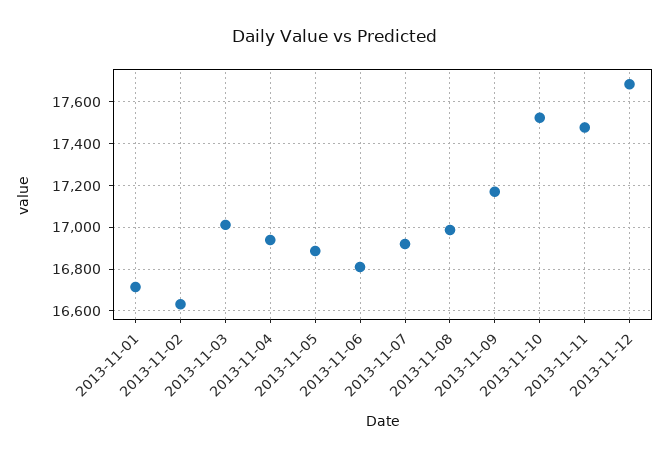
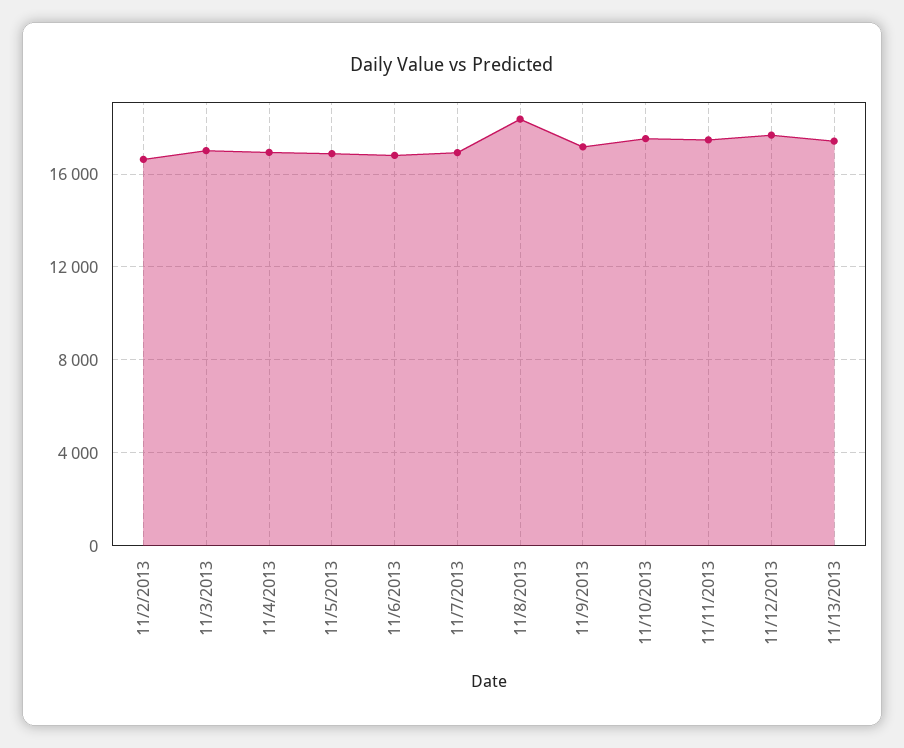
2013-11-01: 16700 -> none
2013-11-08: 17000 -> 18500
11/13/2013: none -> 17500

